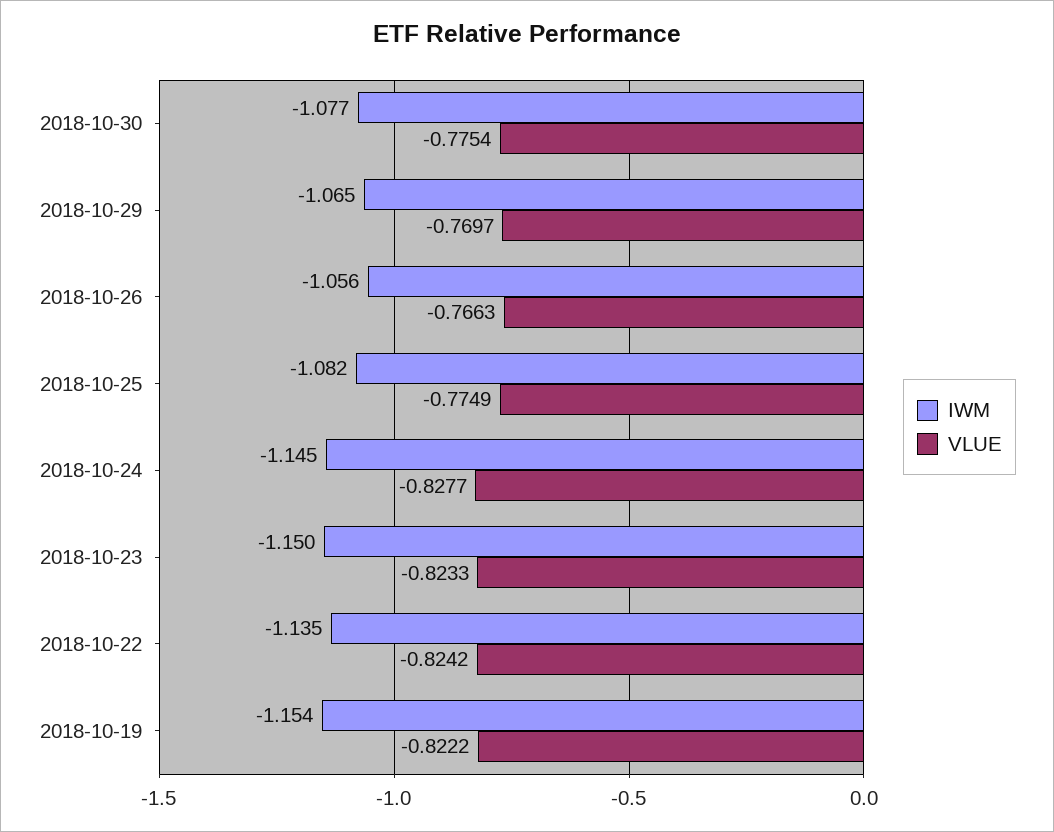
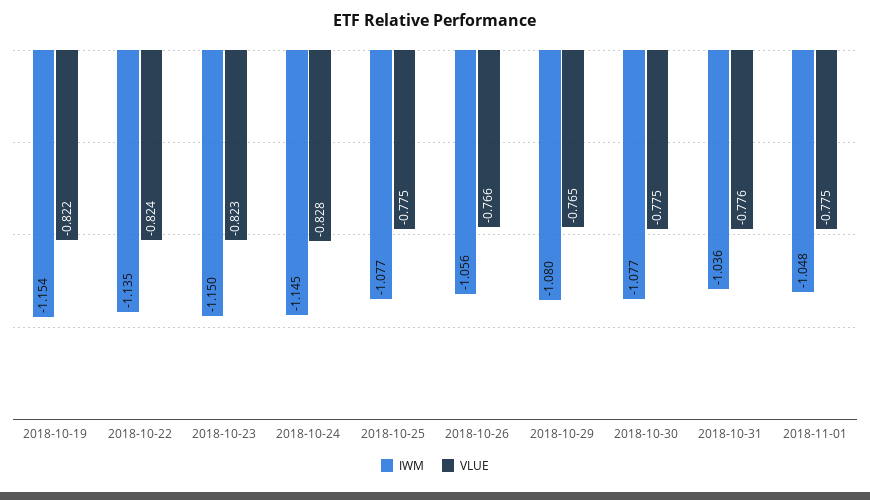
IWM, 2018-10-29: -1.065 -> -1.08
VLUE, 2018-10-29: -0.7697 -> -0.765
IWM, 2018-10-25: -1.082 -> -1.077
IWM, 2018-10-31: none -> -1.036
VLUE, 2018-10-31: none -> -0.776
IWM, 2018-11-01: none -> -1.048
VLUE, 2018-11-01: none -> -0.775

